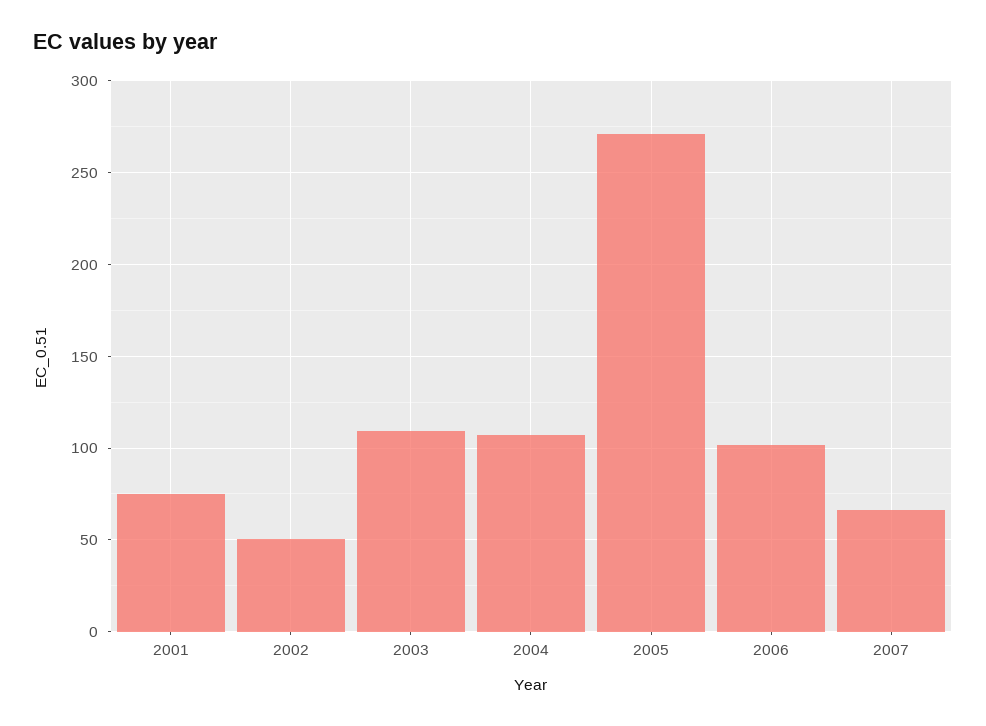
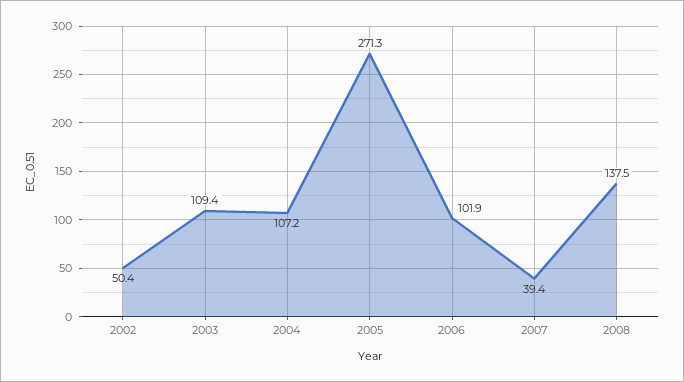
2001: 75 -> none
2007: 65 -> 39.4
2008: none -> 137.5

